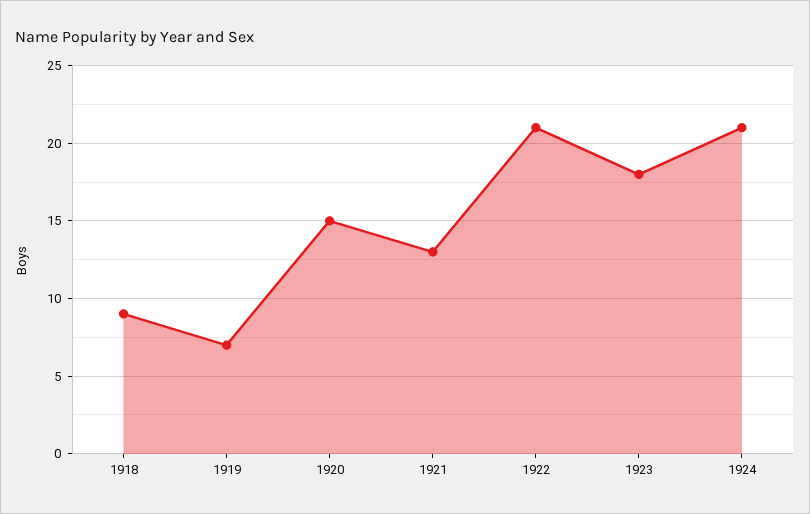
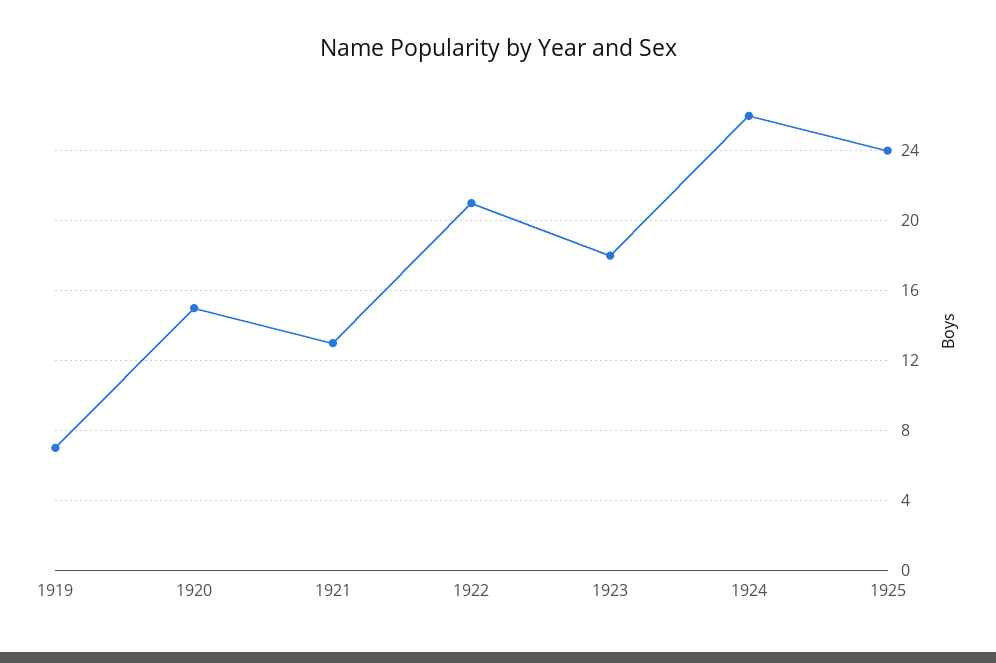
1918: 9 -> none
1924: 21 -> 26
1925: none -> 24

